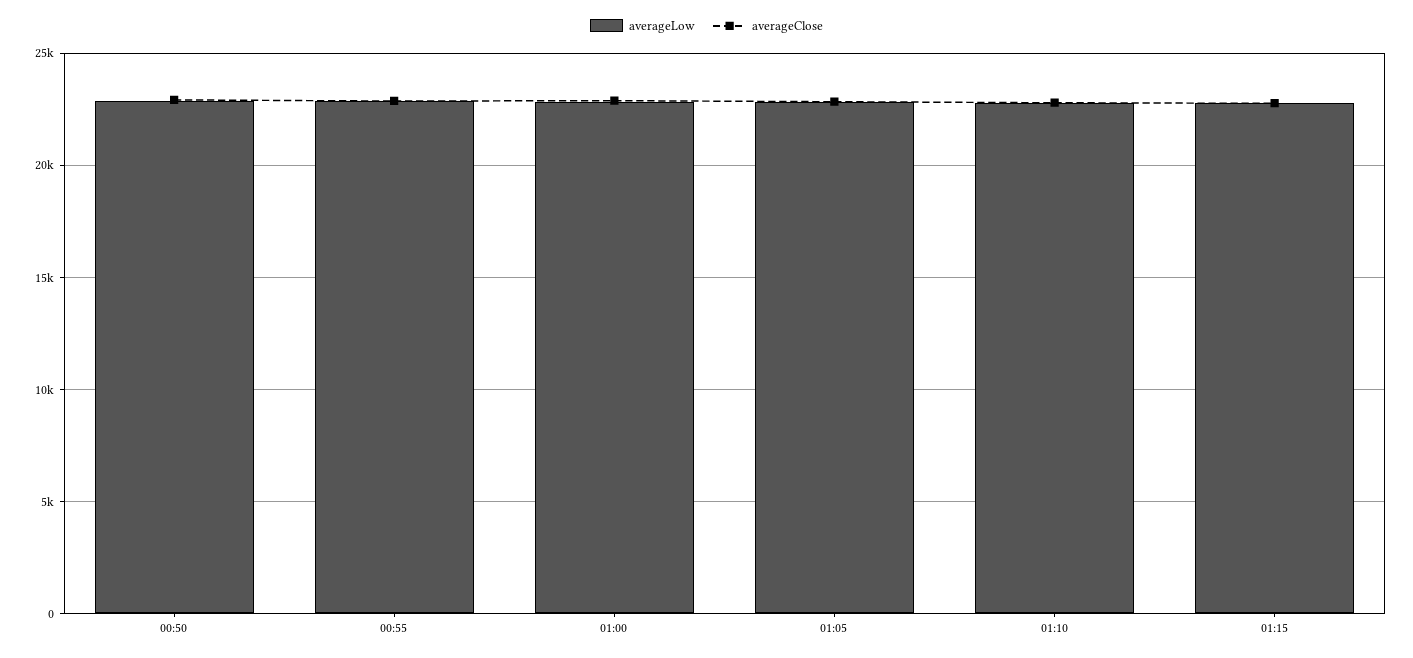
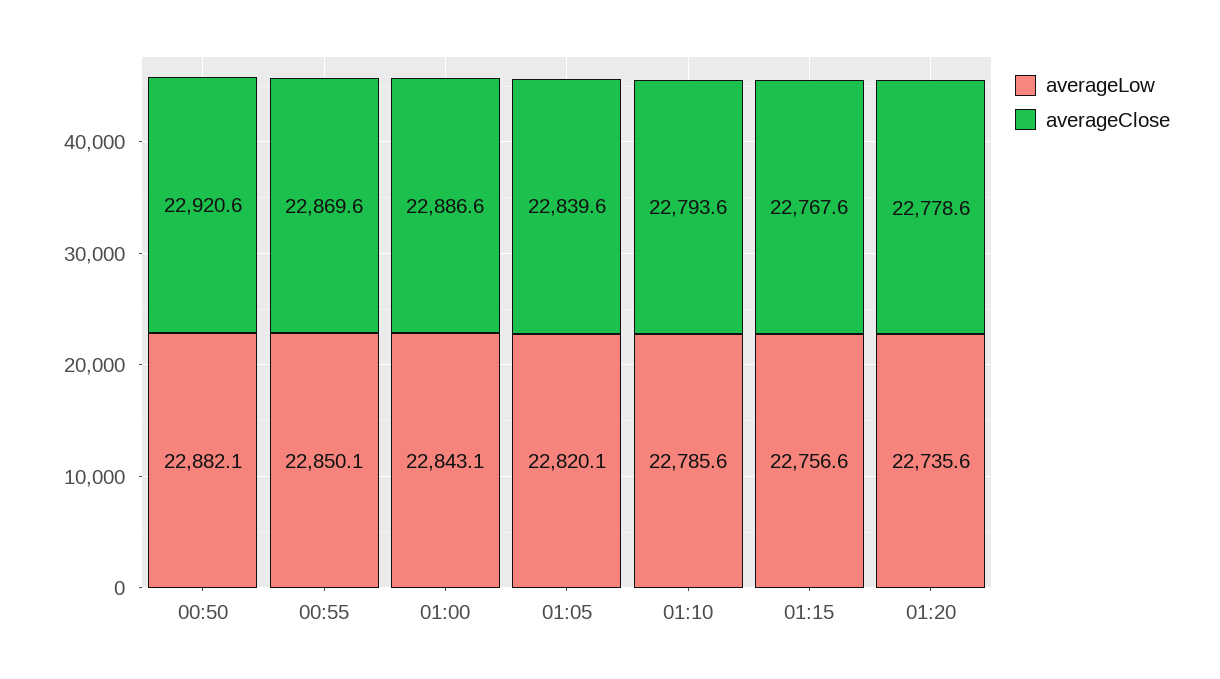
averageLow, 01:20: none -> 22735.6
averageClose, 01:20: none -> 22778.6

